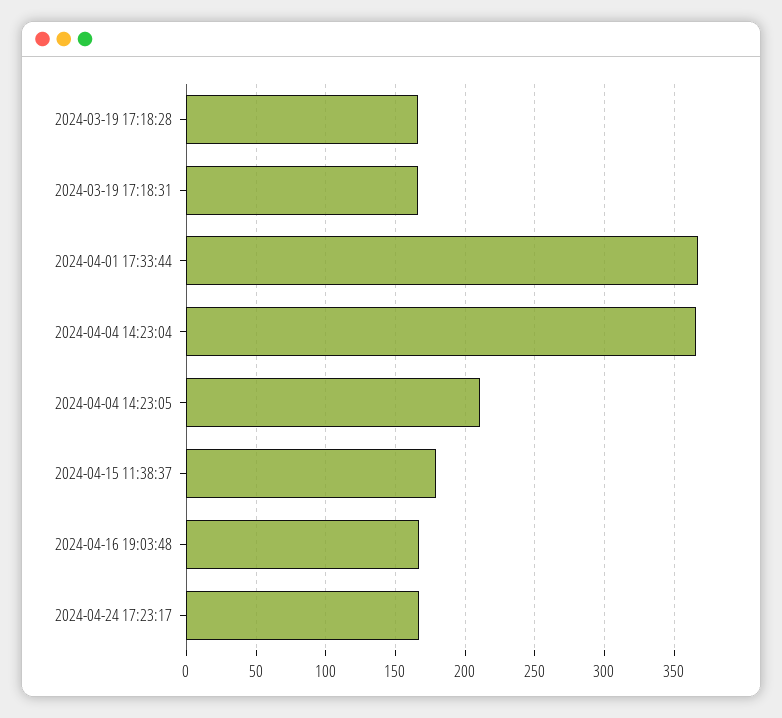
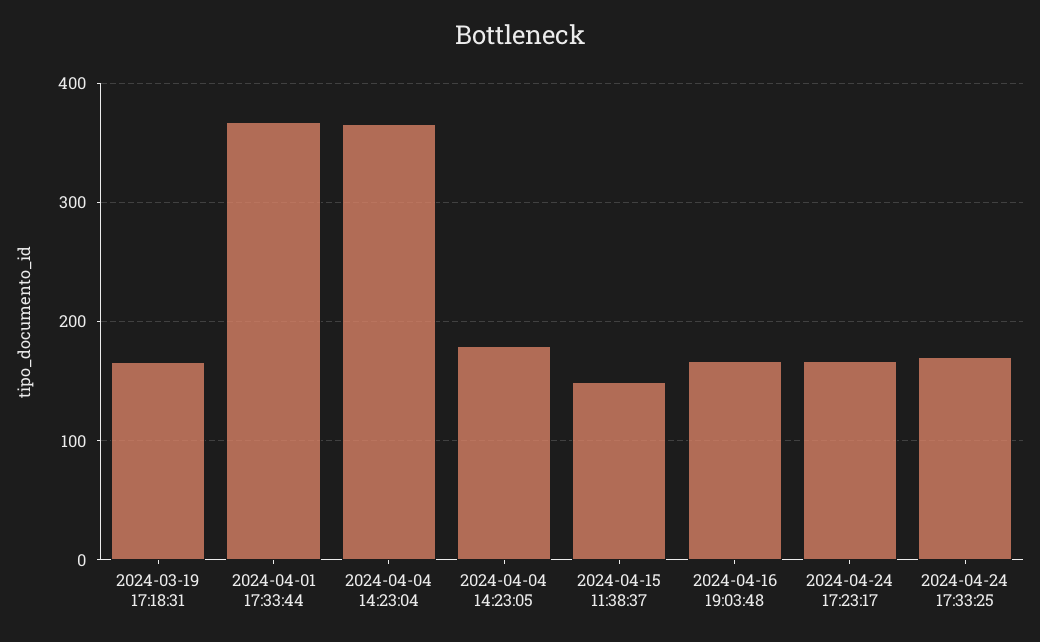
2024-03-19 17:18:28: 165 -> none
2024-04-04 14:23:05: 210 -> 180
2024-04-15 11:38:37: 180 -> 150
2024-04-24 17:33:25: none -> 170

